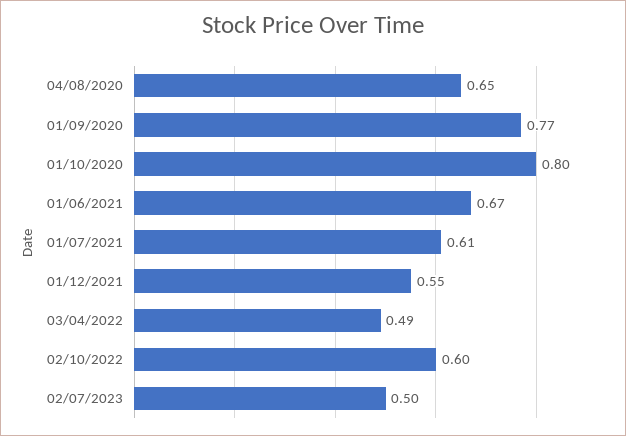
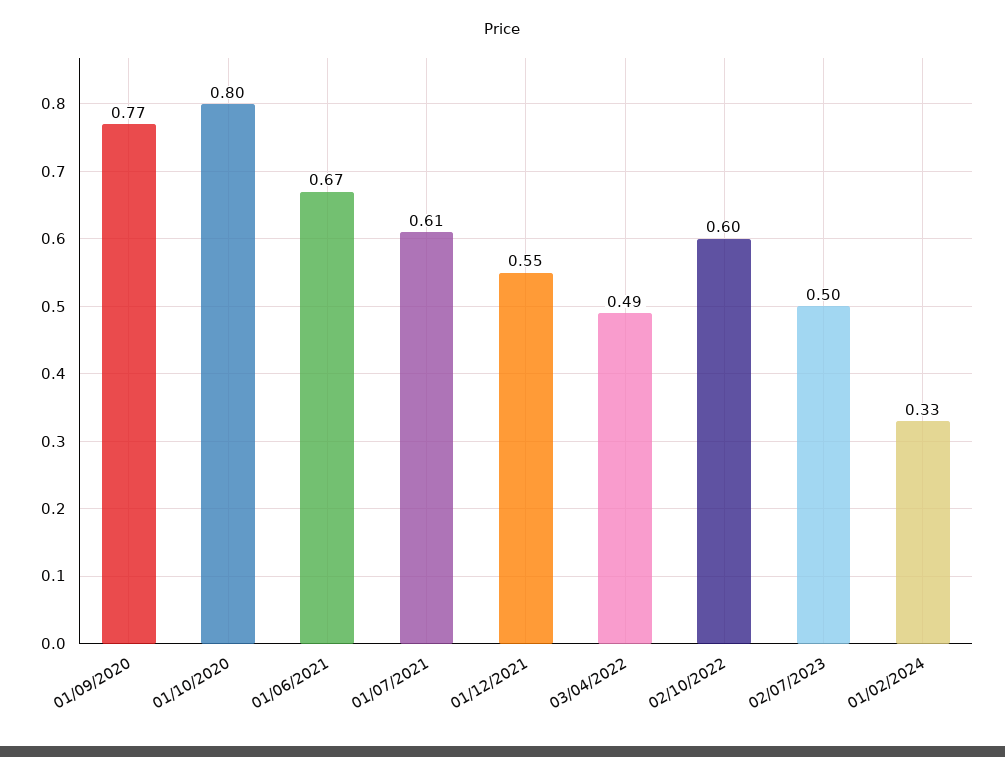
04/08/2020: 0.65 -> none
01/02/2024: none -> 0.33

